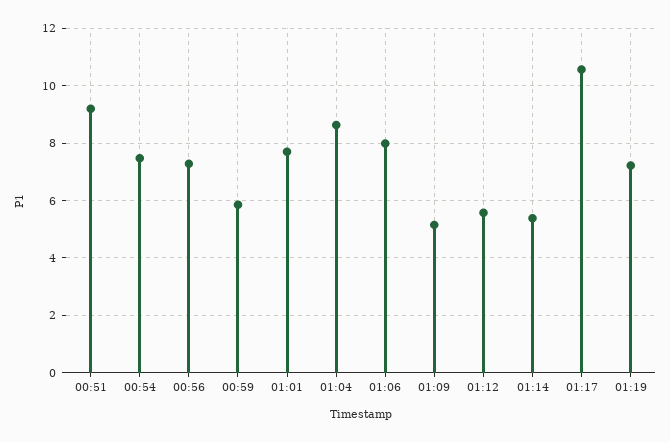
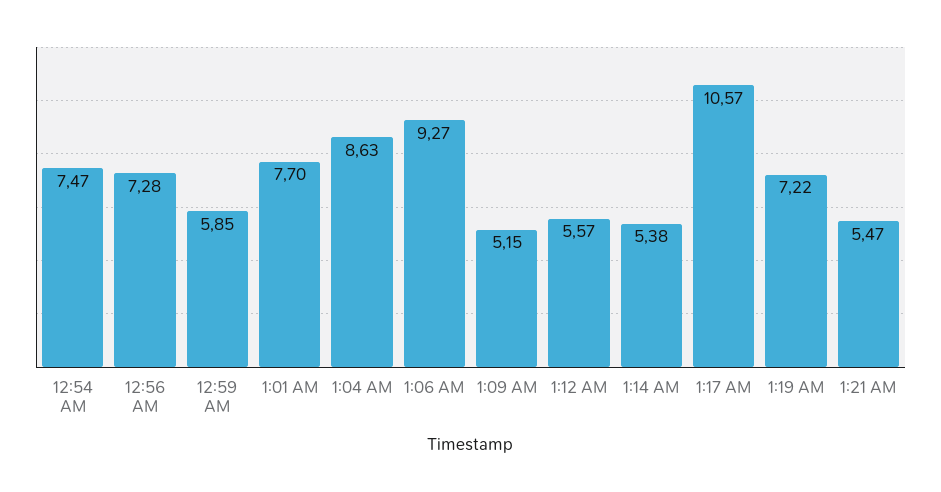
00:51: 9.25 -> none
01:06: 8 -> 9.27
1:21 AM: none -> 5.47

